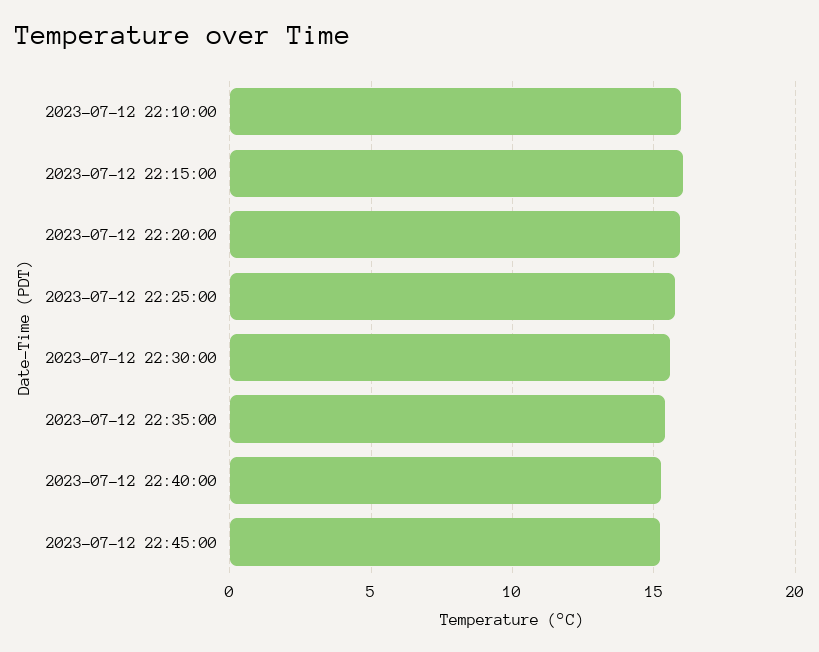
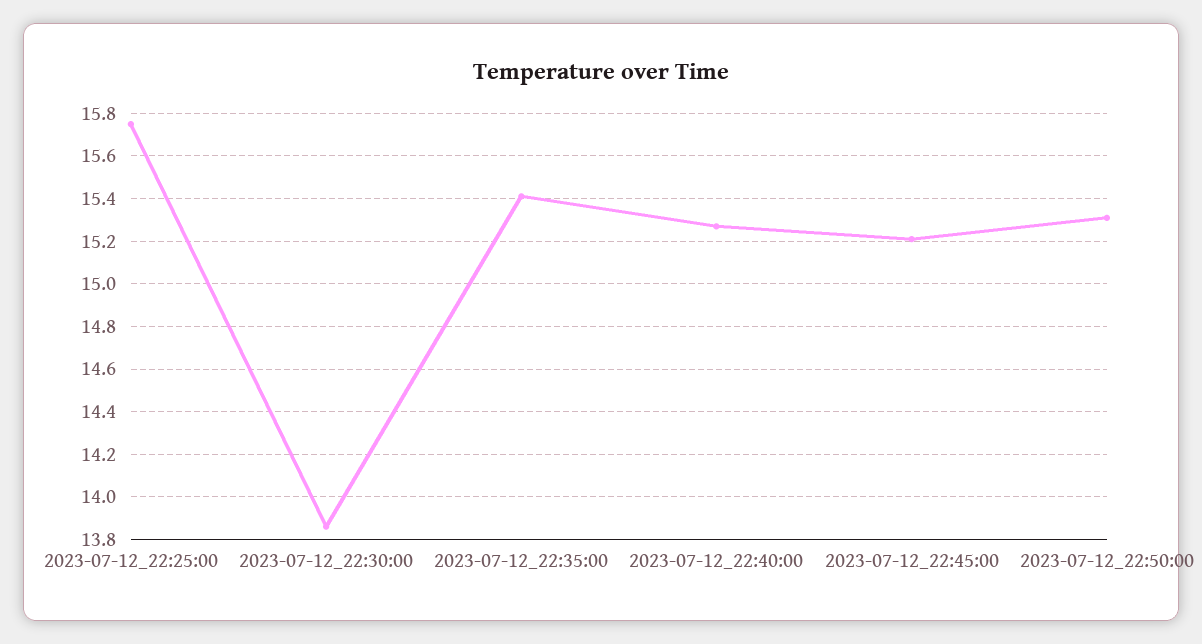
2023-07-12 22:10:00: 16 -> none
2023-07-12 22:15:00: 16 -> none
2023-07-12 22:20:00: 16 -> none
2023-07-12 22:30:00: 15.5 -> 13.85
2023-07-12_22:50:00: none -> 15.3

